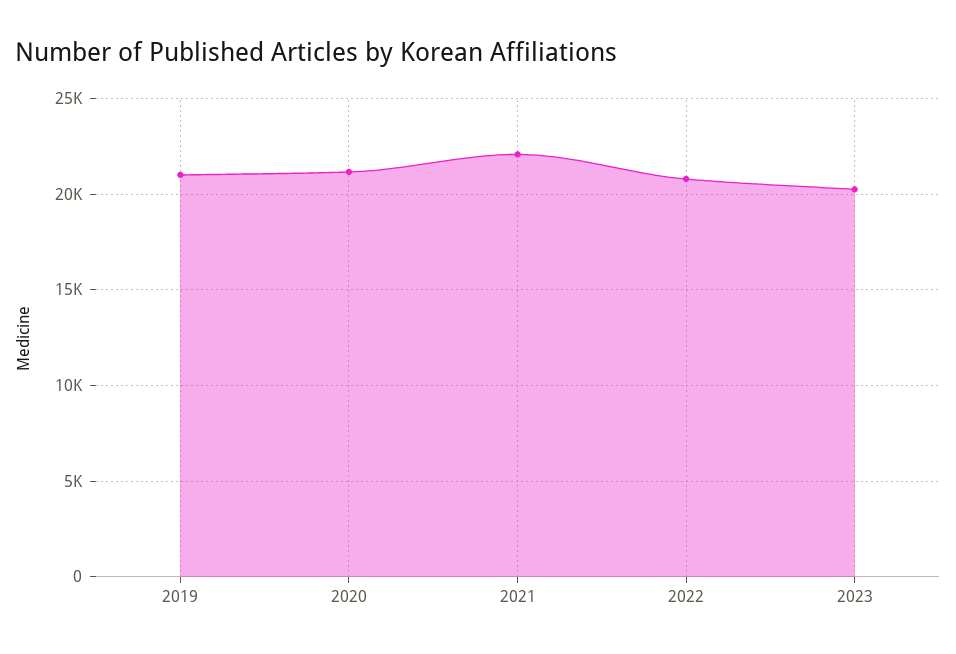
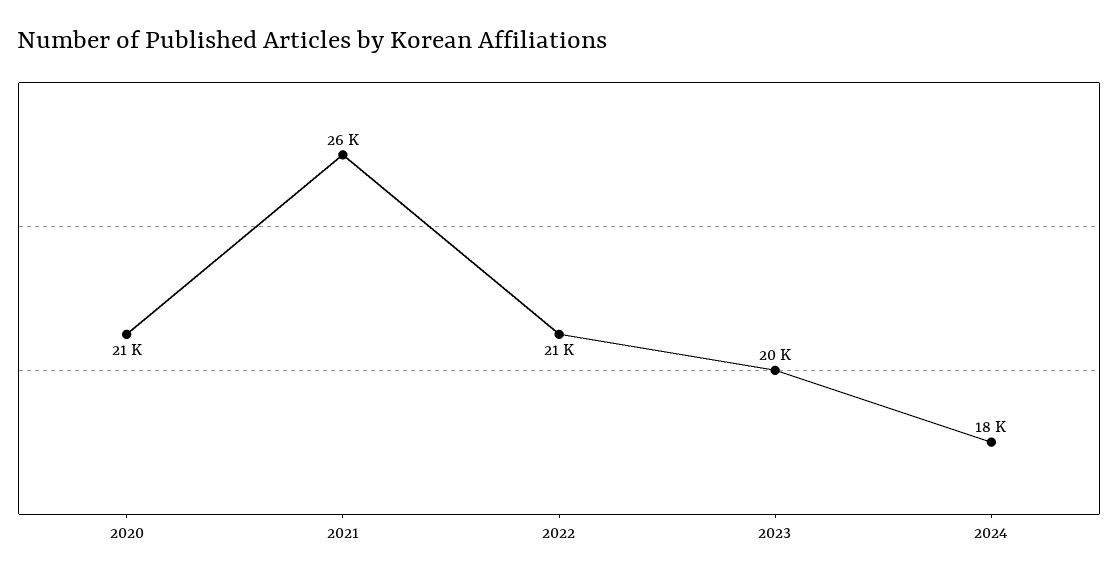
2019: 21000 -> none
2021: 22000 -> 26000
2024: none -> 18000

